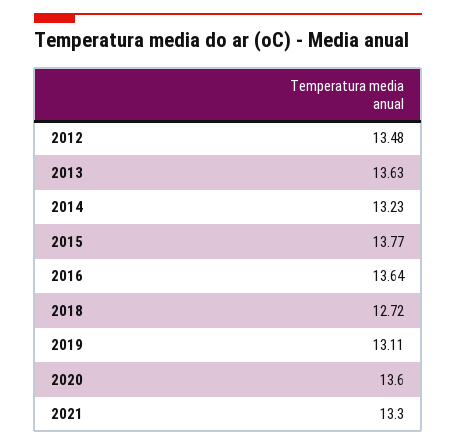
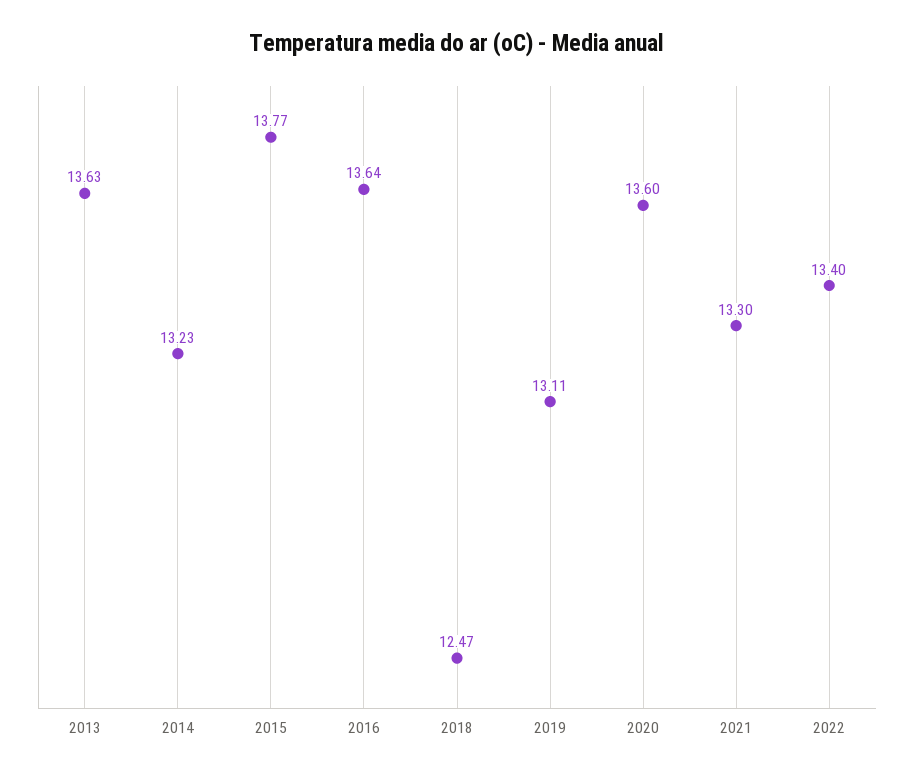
2012: 13.48 -> none
2018: 12.72 -> 12.47
2022: none -> 13.4

